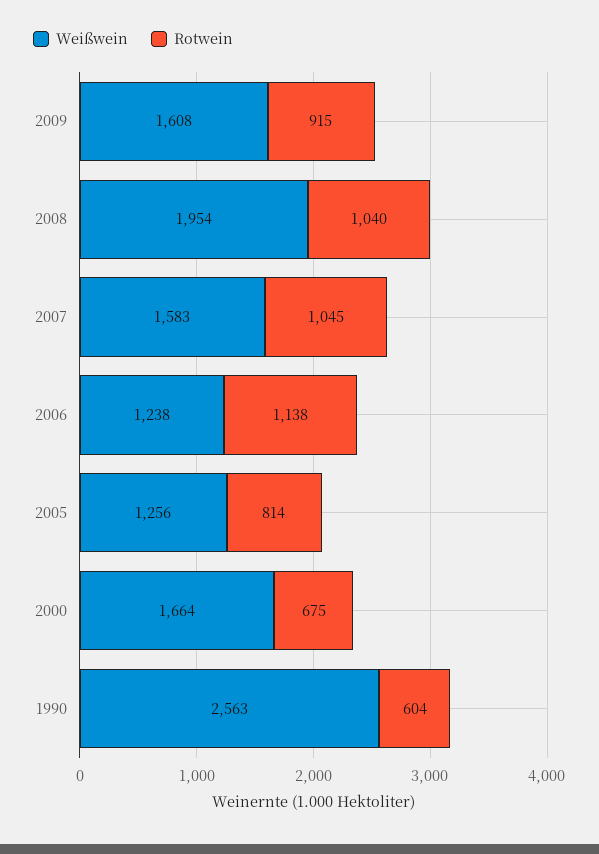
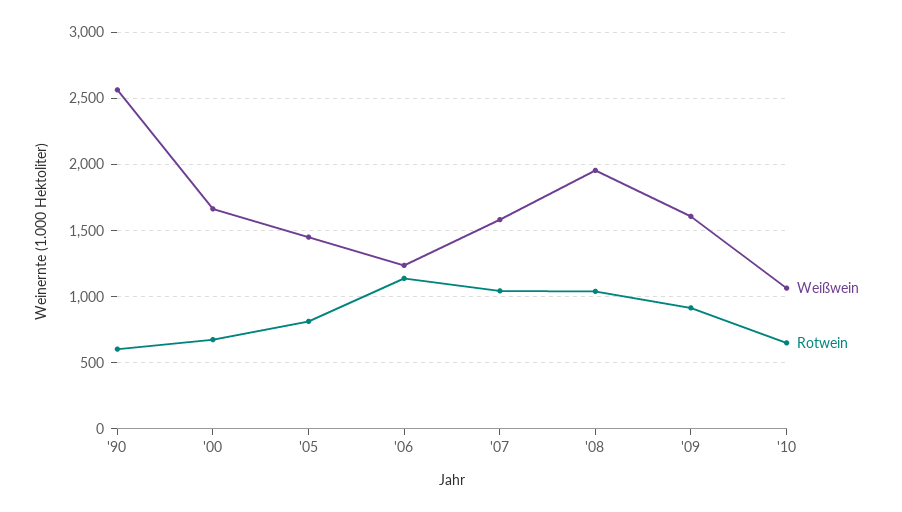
Weißwein, 2005: 1256 -> 1450
Weißwein, '10: none -> 1050
Rotwein, '10: none -> 650

